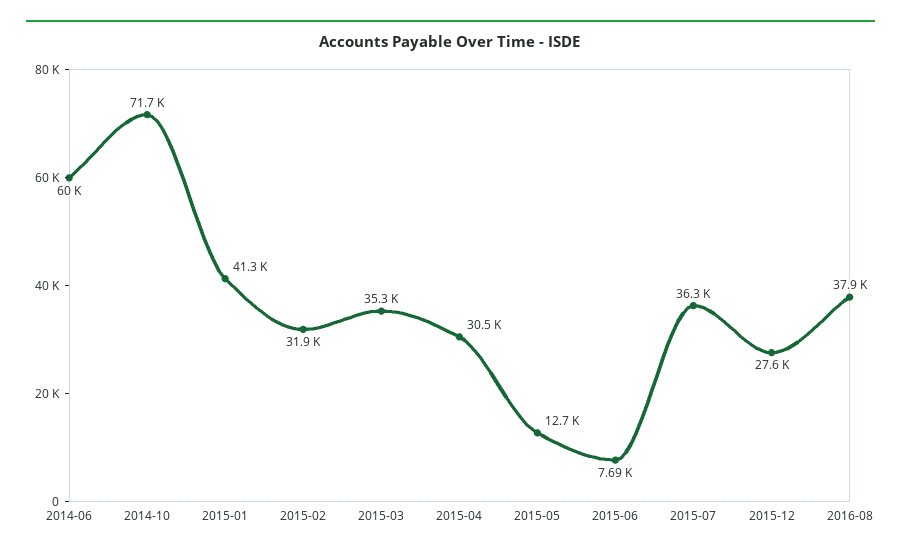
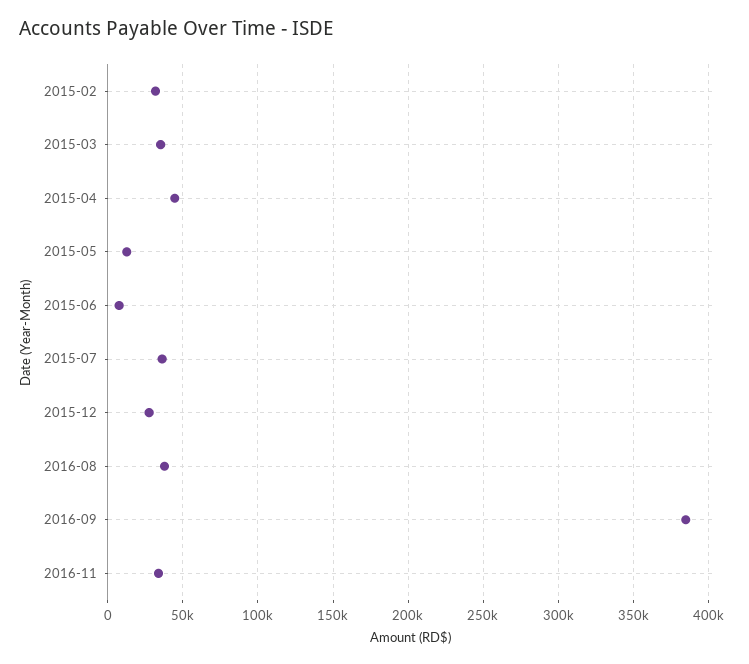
2014-06: 60000 -> none
2014-10: 71700 -> none
2015-01: 41300 -> none
2015-04: 30500 -> 45000
2016-09: none -> 385000
2016-11: none -> 35000

